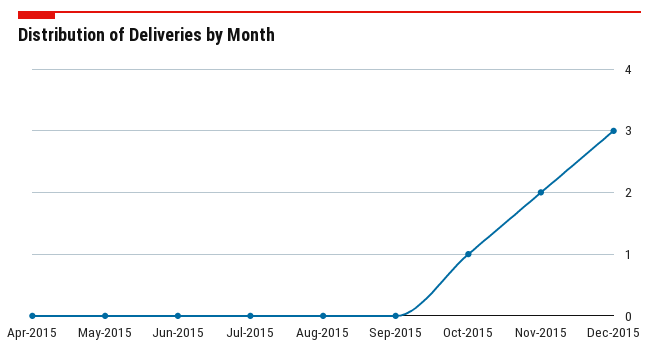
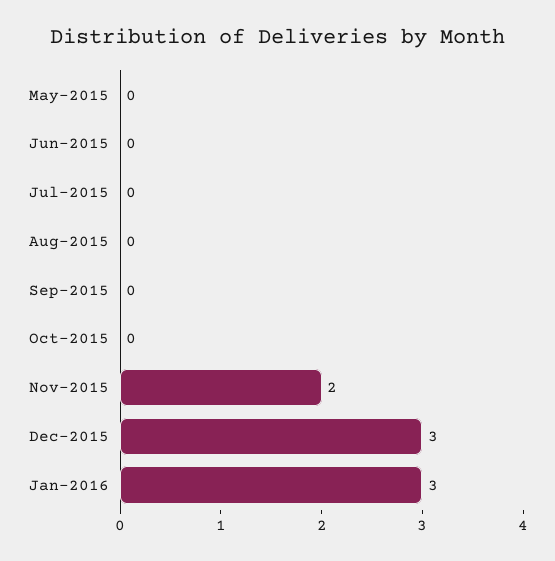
Apr-2015: 0 -> none
Oct-2015: 1 -> 0
Jan-2016: none -> 3

